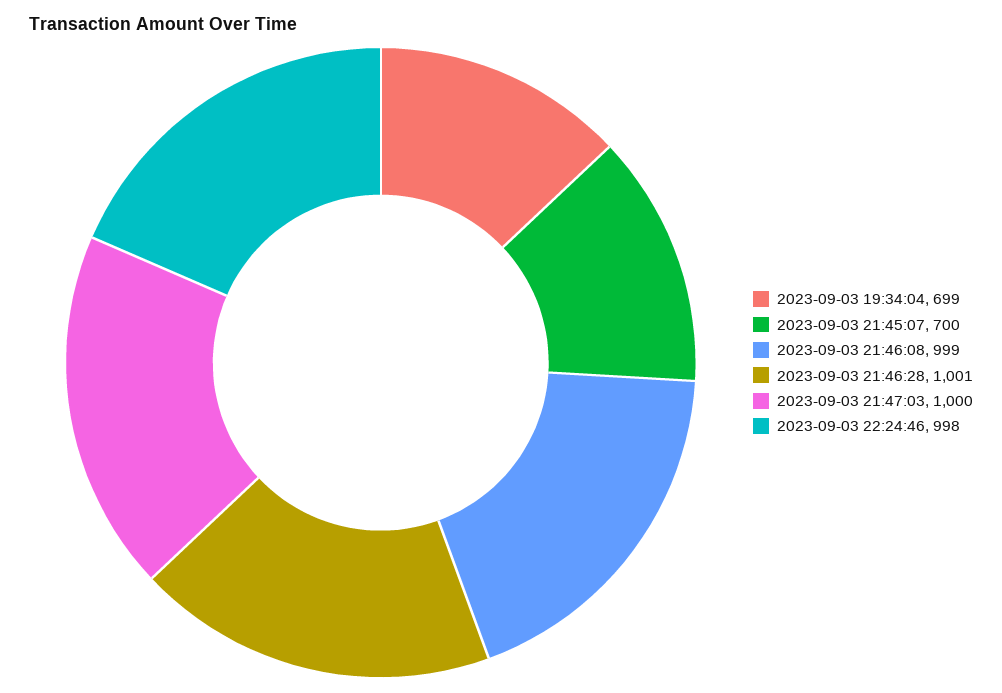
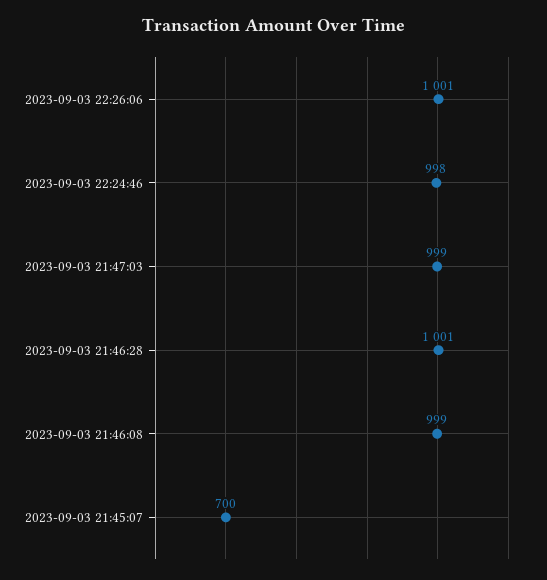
2023-09-03 19:34:04: 699 -> none
2023-09-03 21:47:03: 1000 -> 999
2023-09-03 22:26:06: none -> 1001

